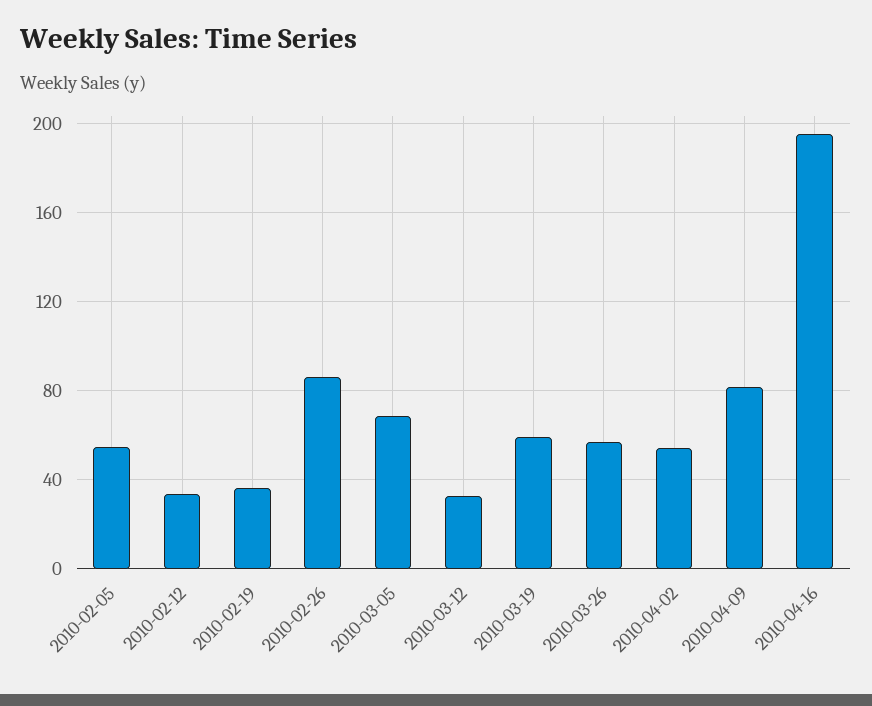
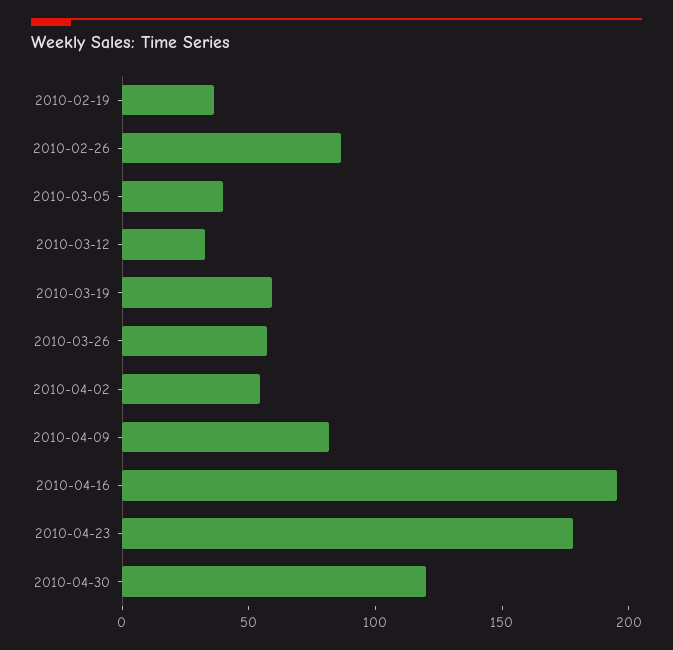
2010-02-05: 55 -> none
2010-02-12: 35 -> none
2010-03-05: 70 -> 40
2010-04-23: none -> 180
2010-04-30: none -> 120

